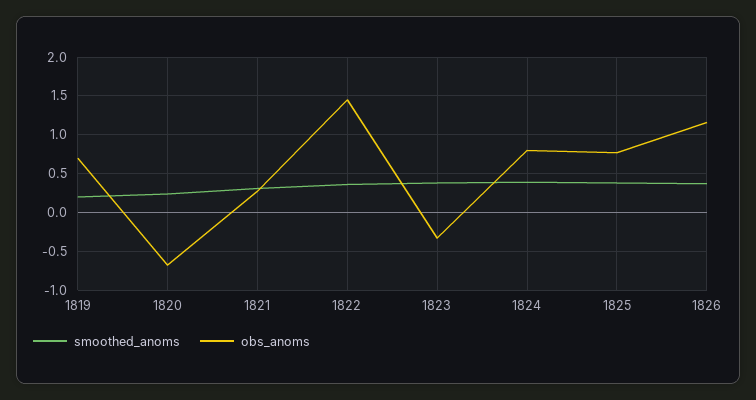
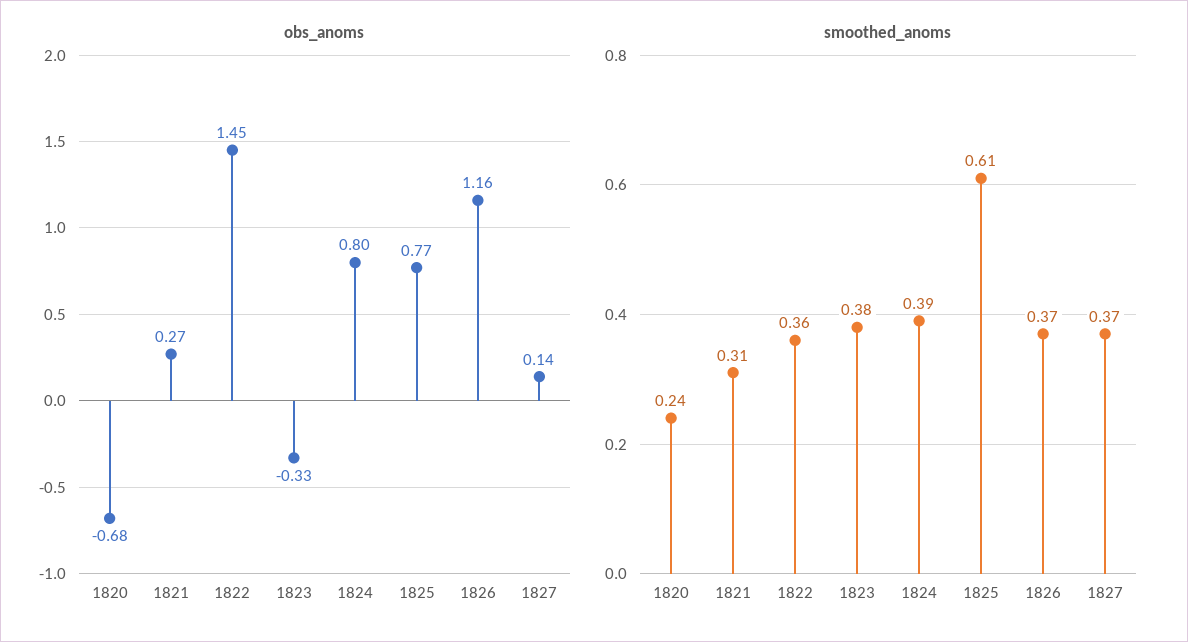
smoothed_anoms, 1819: 0.2 -> none
obs_anoms, 1819: 0.7 -> none
smoothed_anoms, 1825: 0.4 -> 0.61
obs_anoms, 1827: none -> 0.14
smoothed_anoms, 1827: none -> 0.37

